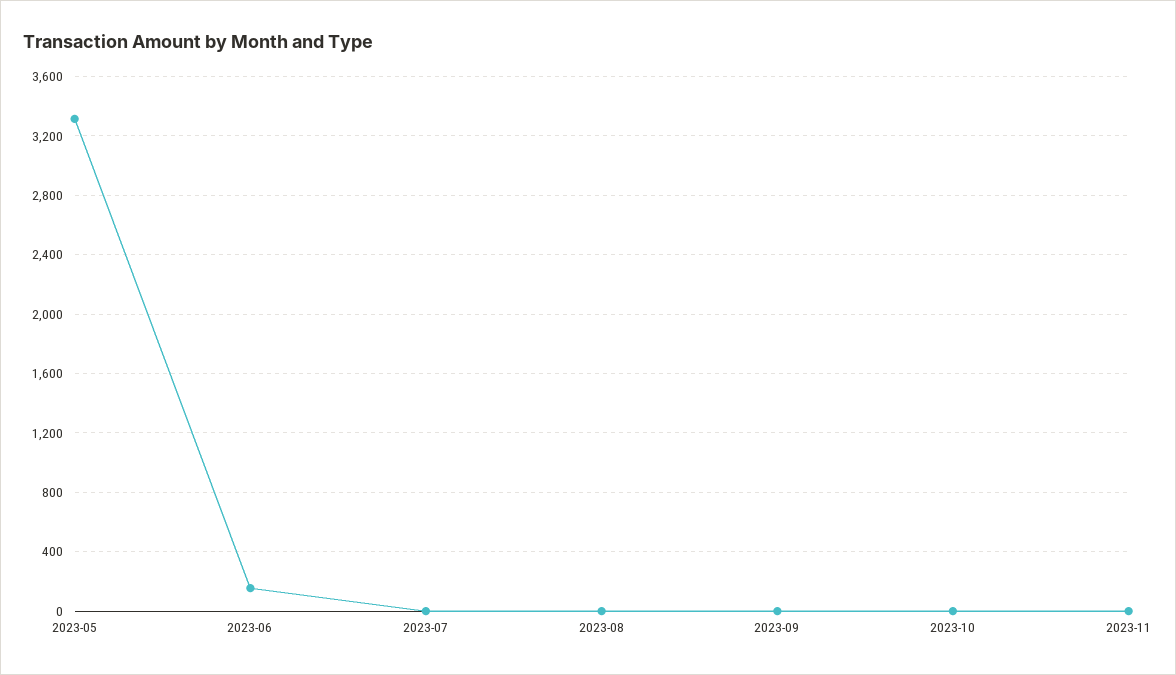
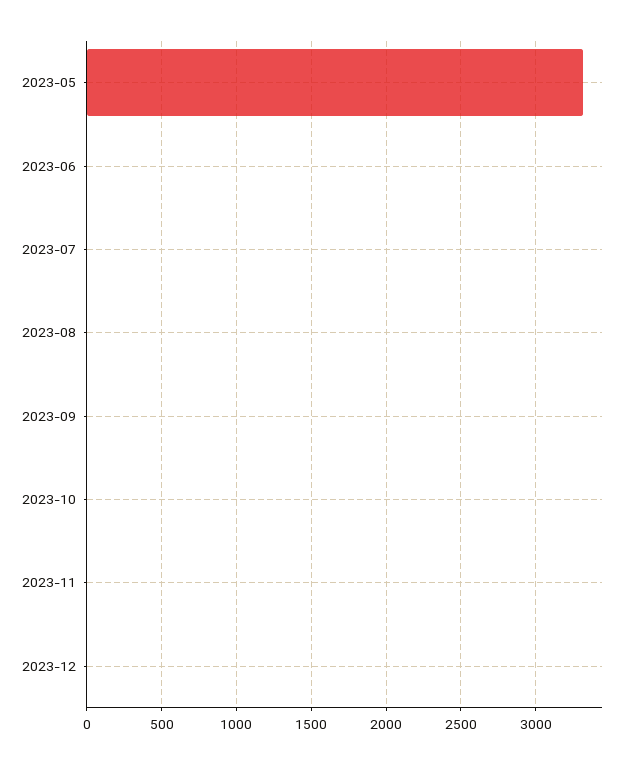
2023-06: 150 -> 0
2023-12: none -> 0

